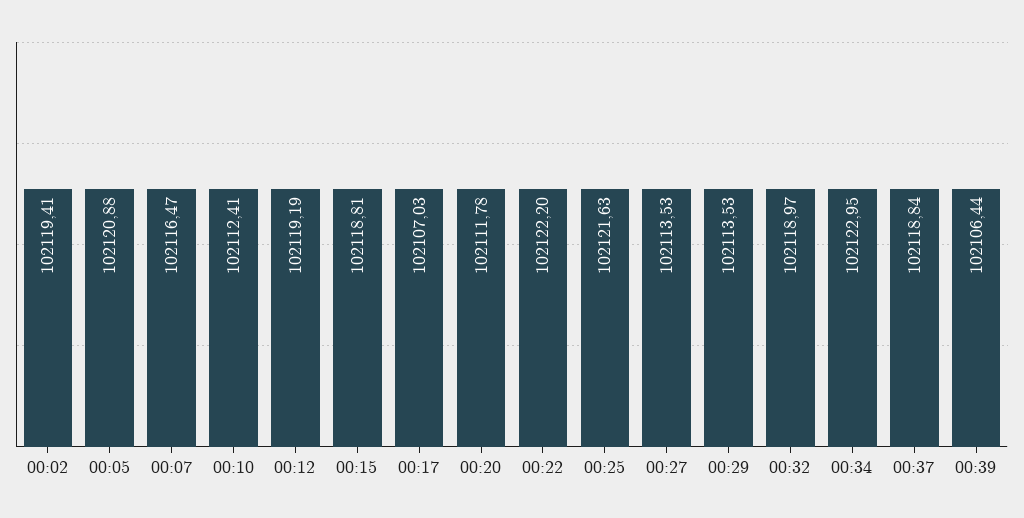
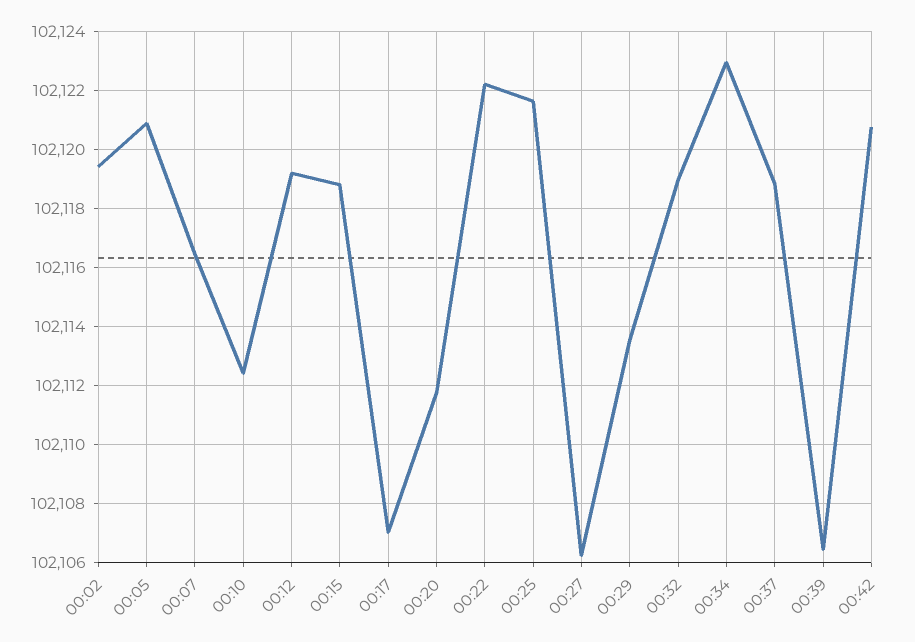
00:27: 102113.53 -> 102106.25
00:42: none -> 102120.75

